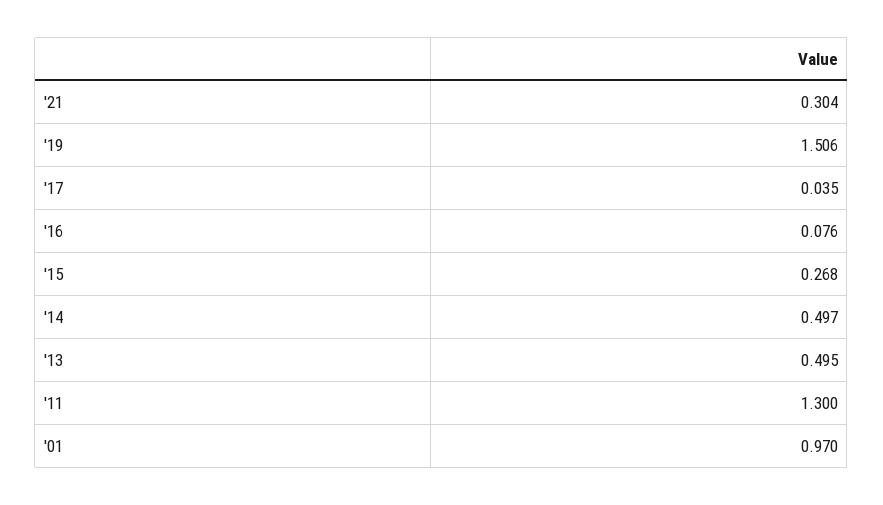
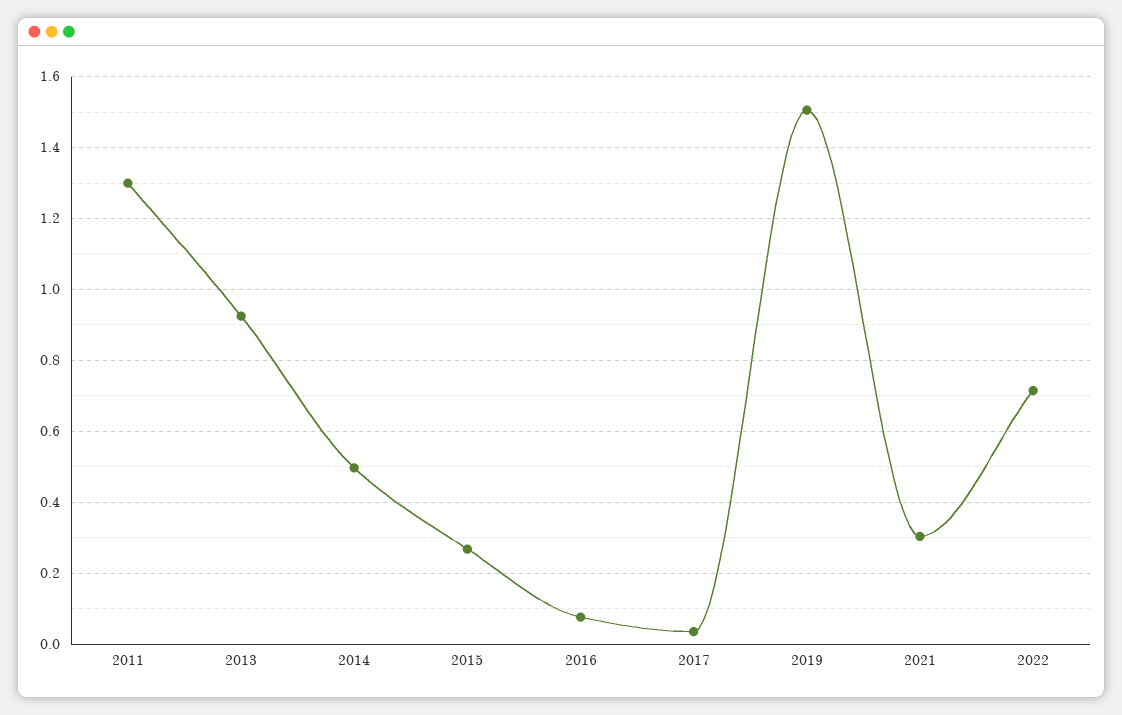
'13: 0.495 -> 0.92
'01: 0.97 -> none
2022: none -> 0.72

